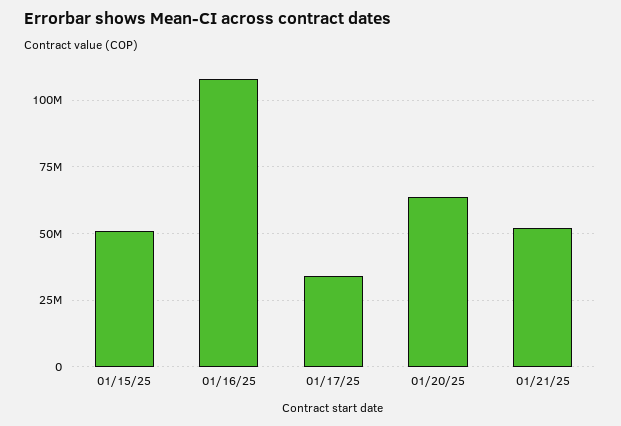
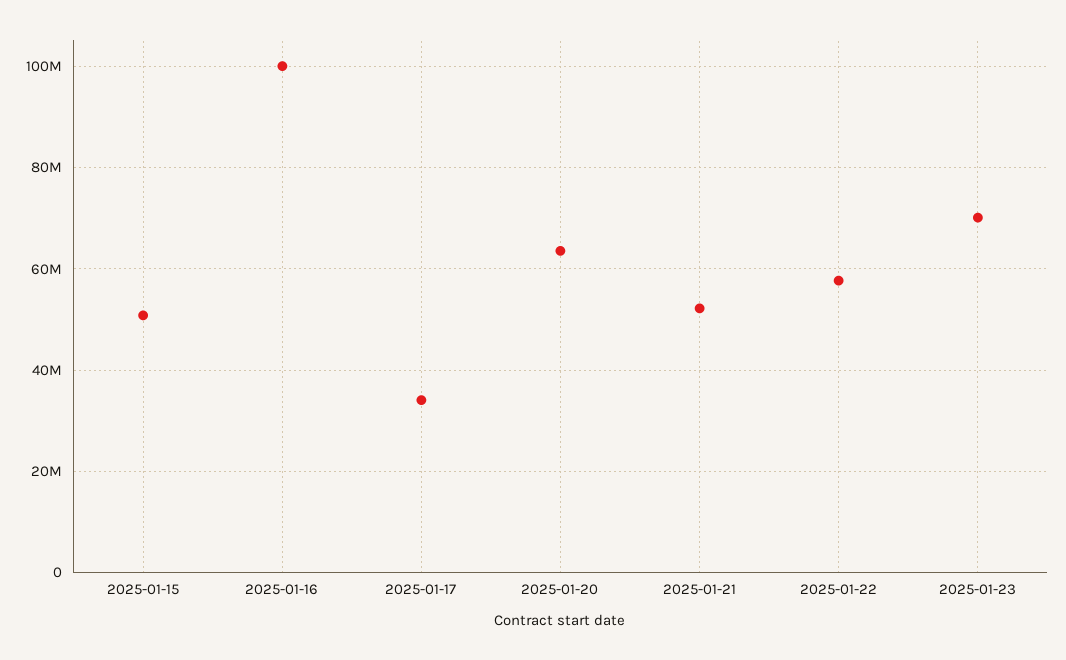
01/16/25: 107500000 -> 100000000
2025-01-22: none -> 58000000
2025-01-23: none -> 70000000

